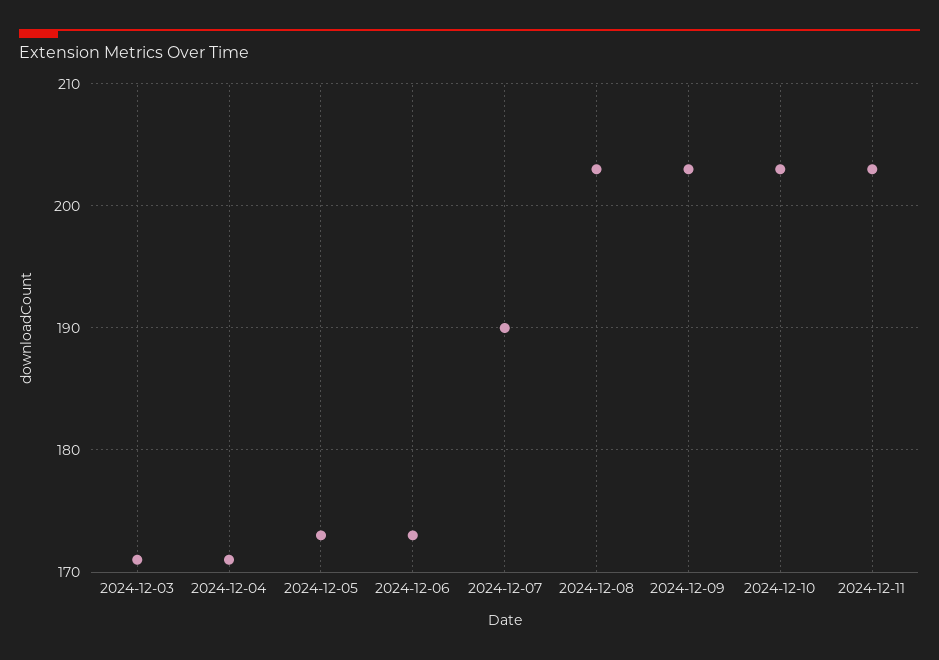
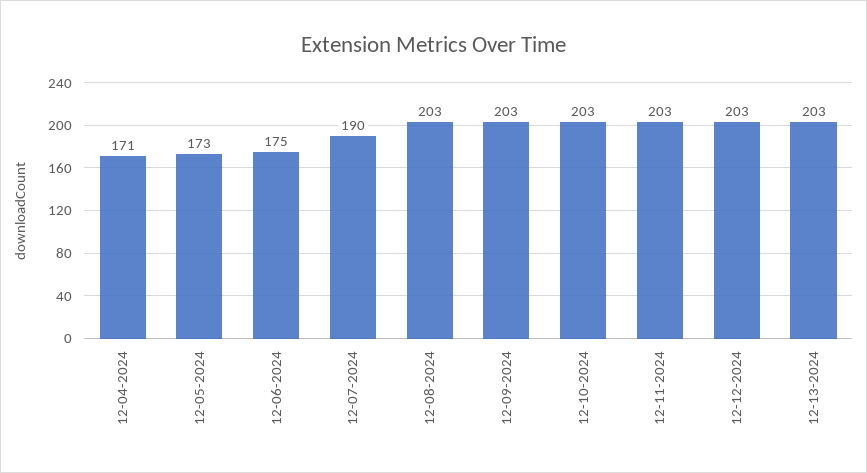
2024-12-03: 171 -> none
2024-12-06: 173 -> 175
12-12-2024: none -> 203
12-13-2024: none -> 203

